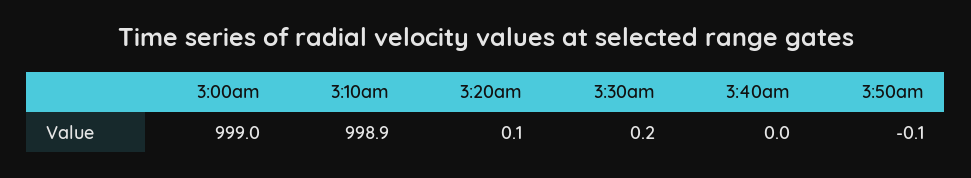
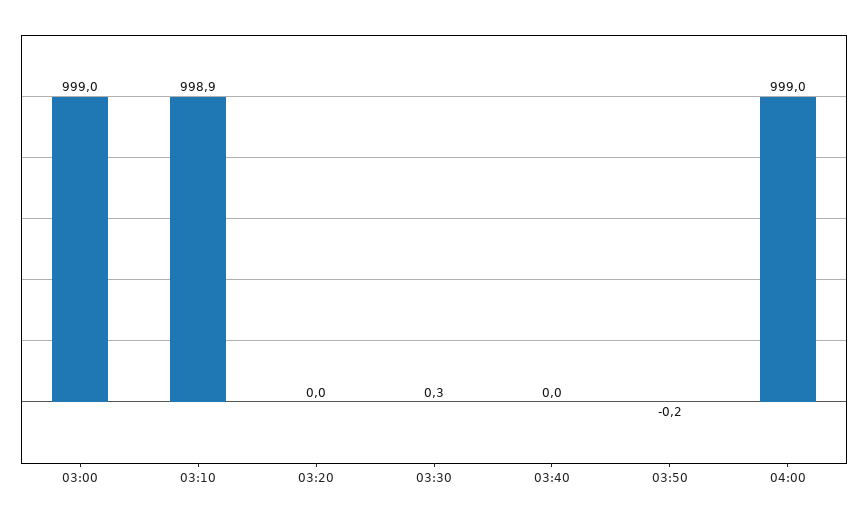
3:20am: 0.1 -> 0
3:30am: 0.2 -> 0.3
3:50am: -0.1 -> -0.2
04:00: none -> 999

